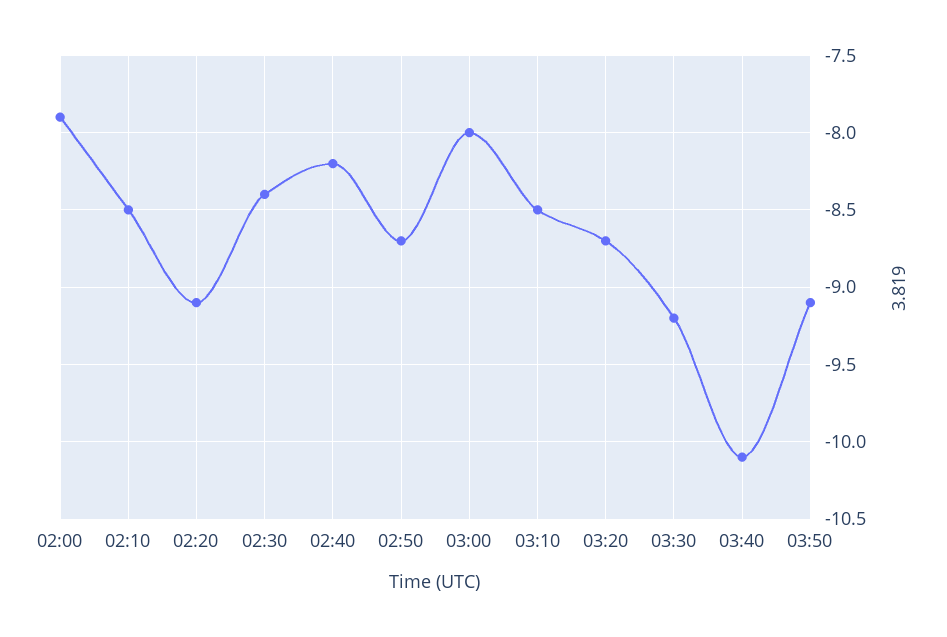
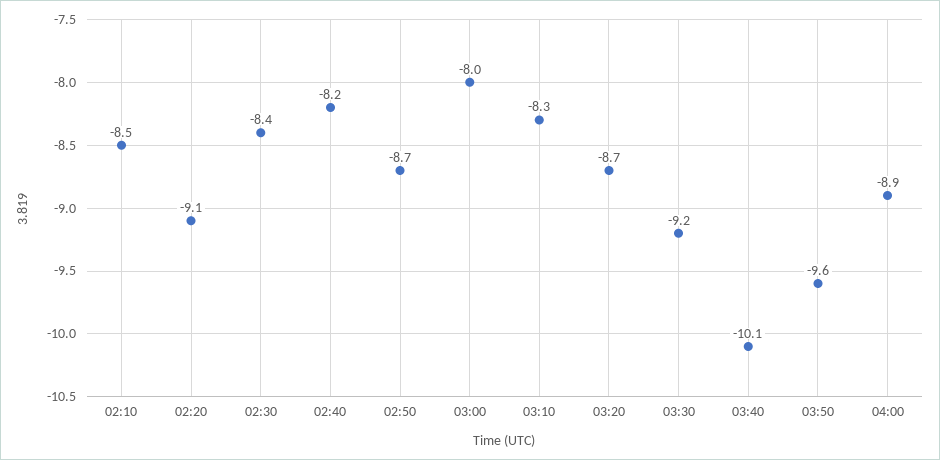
02:00: -7.9 -> none
03:10: -8.5 -> -8.3
03:50: -9.1 -> -9.6
04:00: none -> -8.9

